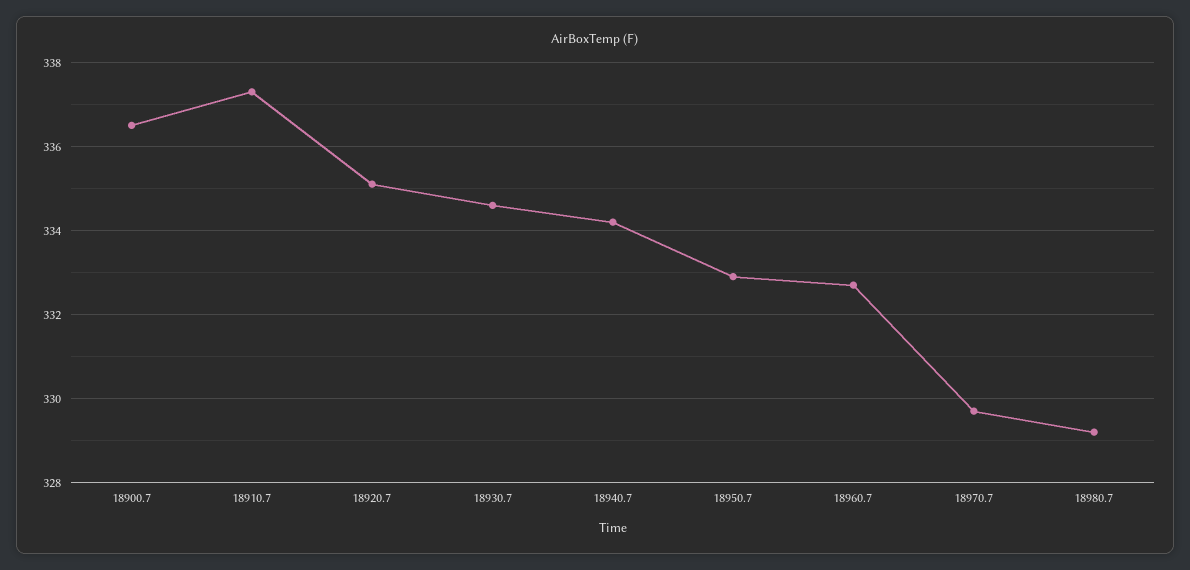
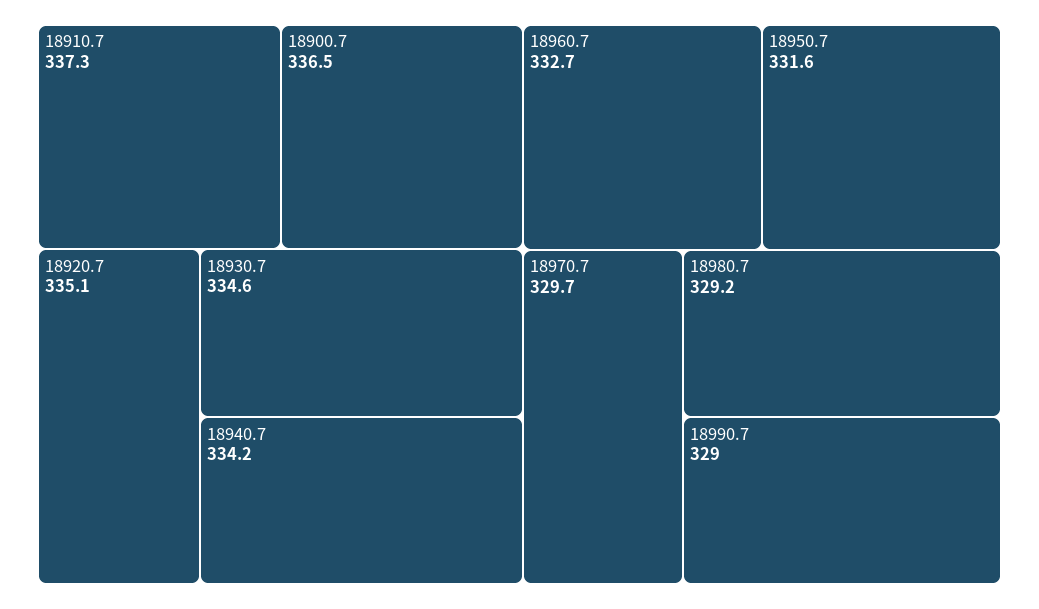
18950.7: 333 -> 331.6
18990.7: none -> 329

